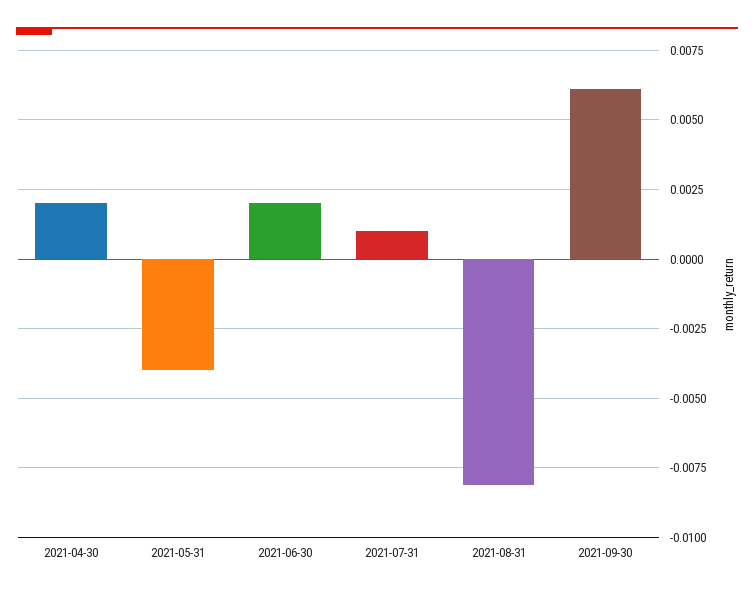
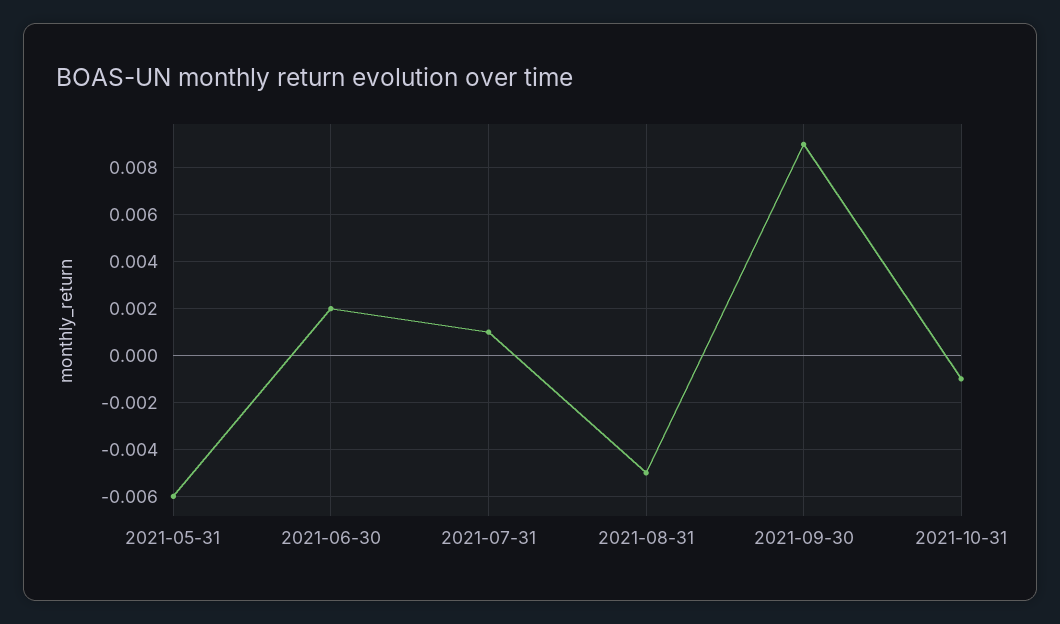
2021-04-30: 0.002 -> none
2021-05-31: -0.004 -> -0.006
2021-08-31: -0.008 -> -0.005
2021-09-30: 0.006 -> 0.009
2021-10-31: none -> -0.001

